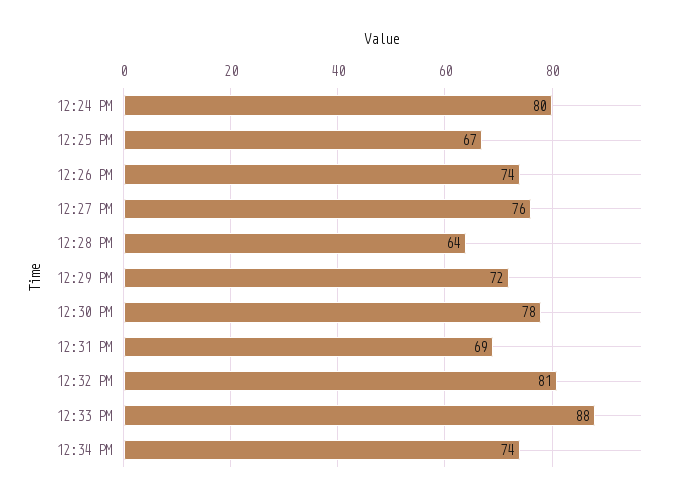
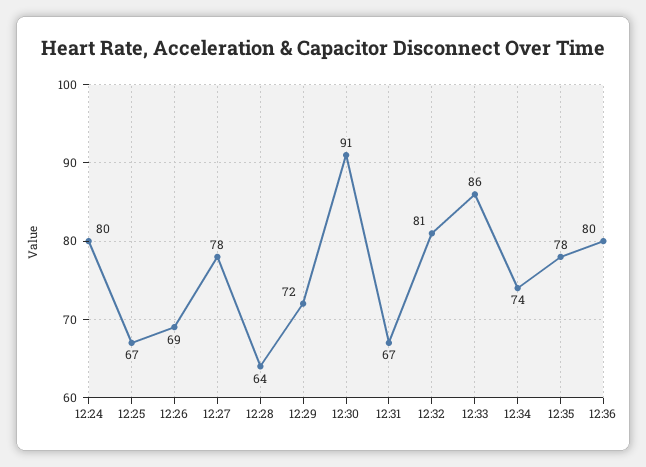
12:26 PM: 74 -> 69
12:27 PM: 76 -> 78
12:30 PM: 78 -> 91
12:31 PM: 69 -> 67
12:33 PM: 88 -> 86
12:35: none -> 78
12:36: none -> 80

